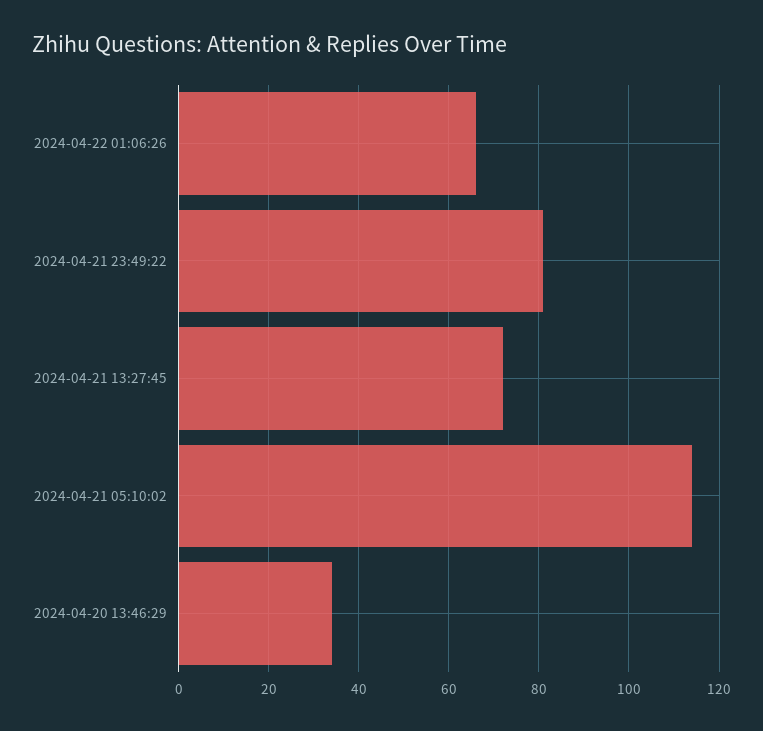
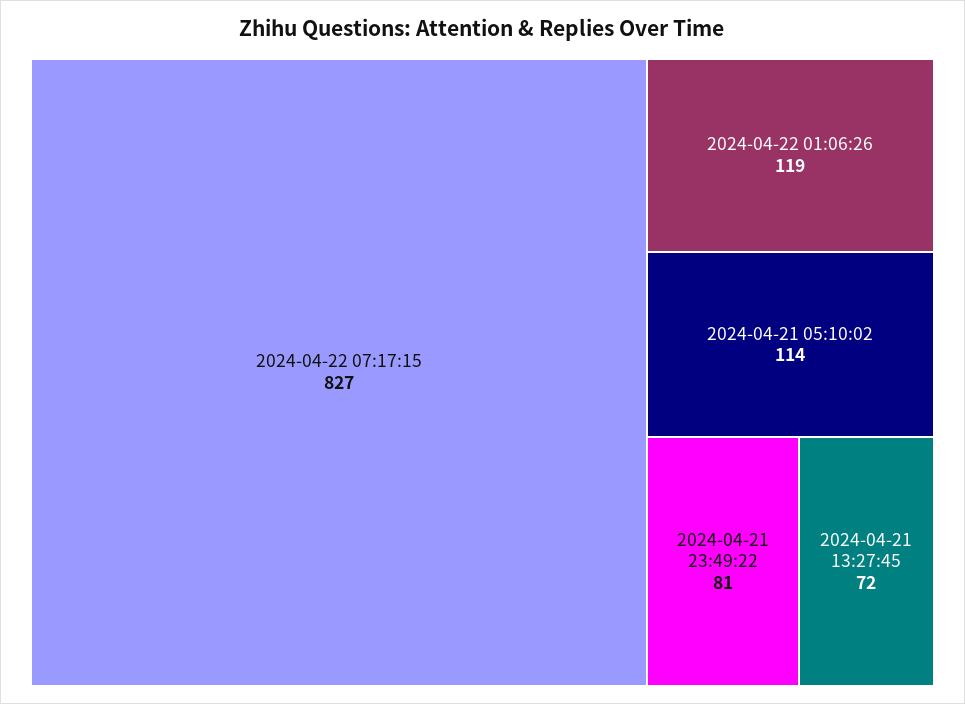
2024-04-22 01:06:26: 65 -> 119
2024-04-20 13:46:29: 35 -> none
2024-04-22 07:17:15: none -> 827

